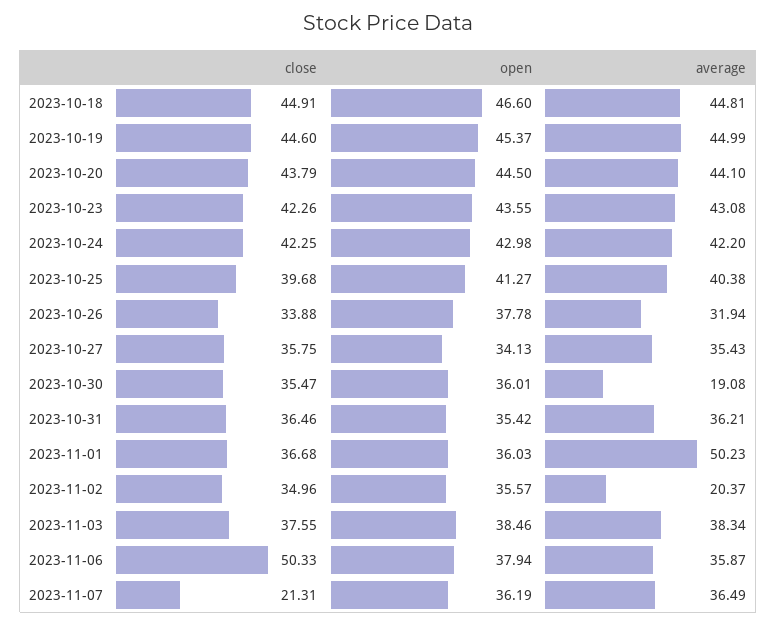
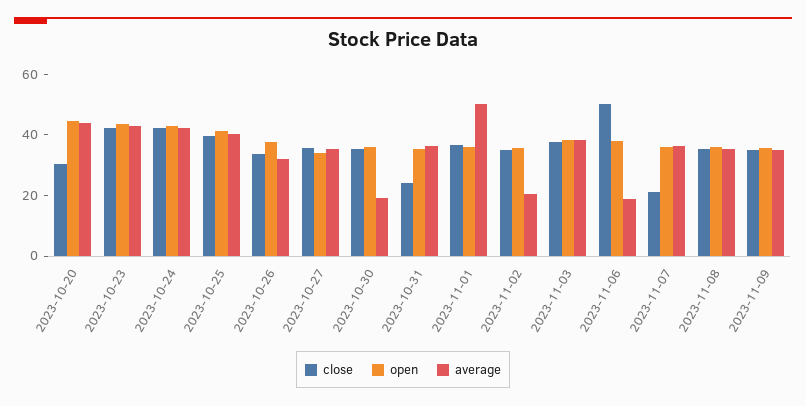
close, 2023-10-18: 44.91 -> none
open, 2023-10-18: 46.6 -> none
average, 2023-10-18: 44.81 -> none
close, 2023-10-19: 44.6 -> none
open, 2023-10-19: 45.37 -> none
average, 2023-10-19: 44.99 -> none
close, 2023-10-20: 43.79 -> 30
close, 2023-10-31: 36.46 -> 25
average, 2023-11-06: 35.87 -> 20
close, 2023-11-08: none -> 35
open, 2023-11-08: none -> 35
average, 2023-11-08: none -> 35
close, 2023-11-09: none -> 35
open, 2023-11-09: none -> 35
average, 2023-11-09: none -> 35

